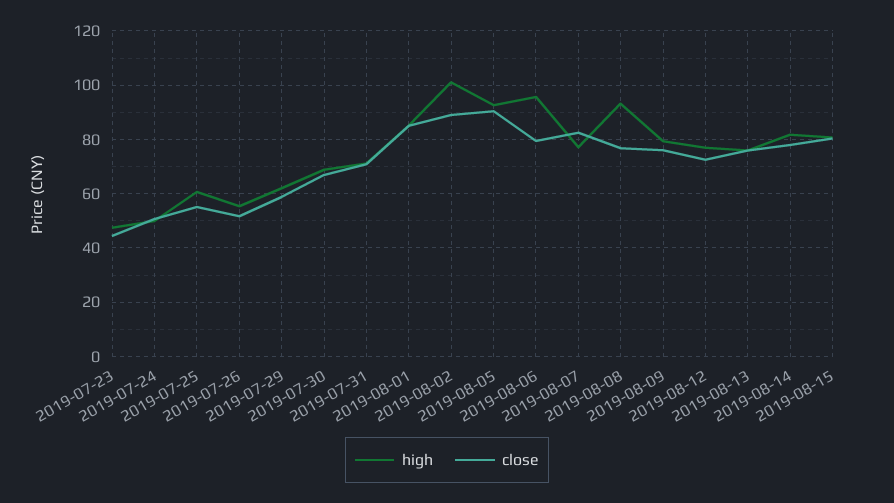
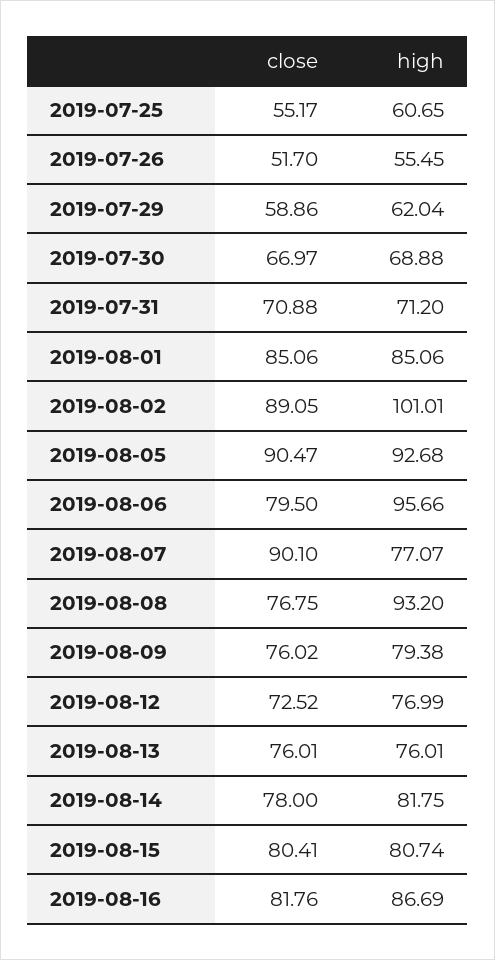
high, 2019-07-23: 47.5 -> none
close, 2019-07-23: 45 -> none
high, 2019-07-24: 50 -> none
close, 2019-07-24: 50 -> none
close, 2019-08-07: 82.5 -> 90.1
close, 2019-08-16: none -> 81.76
high, 2019-08-16: none -> 86.69

